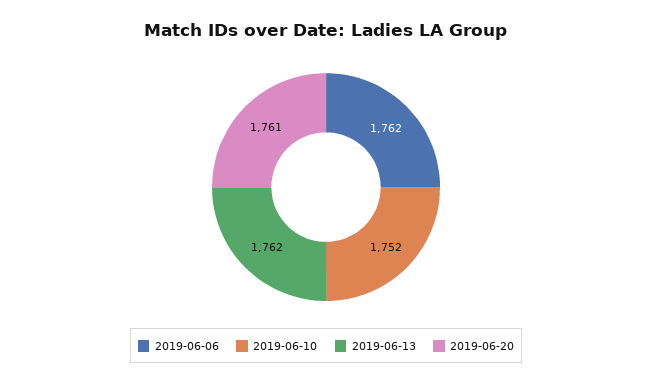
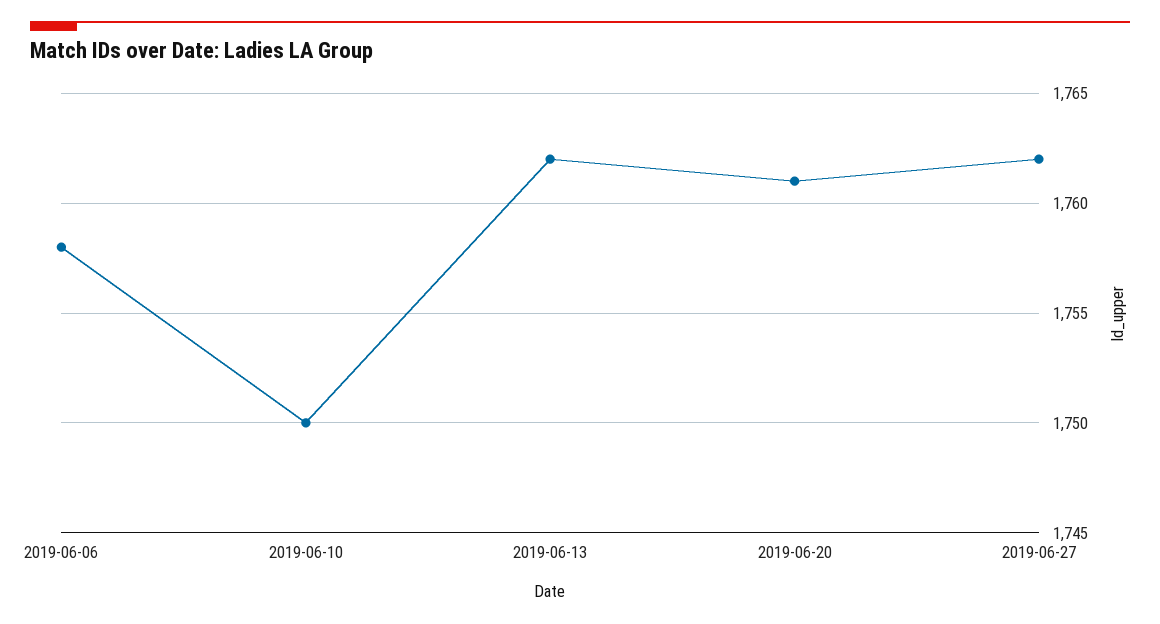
2019-06-06: 1762 -> 1758
2019-06-10: 1752 -> 1750
2019-06-27: none -> 1762

